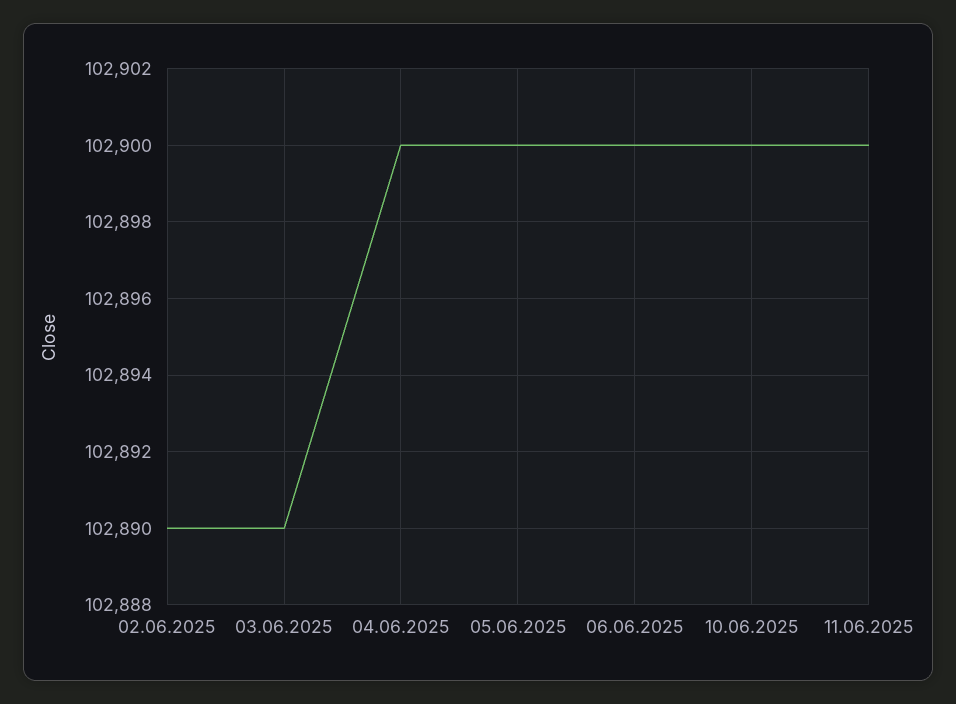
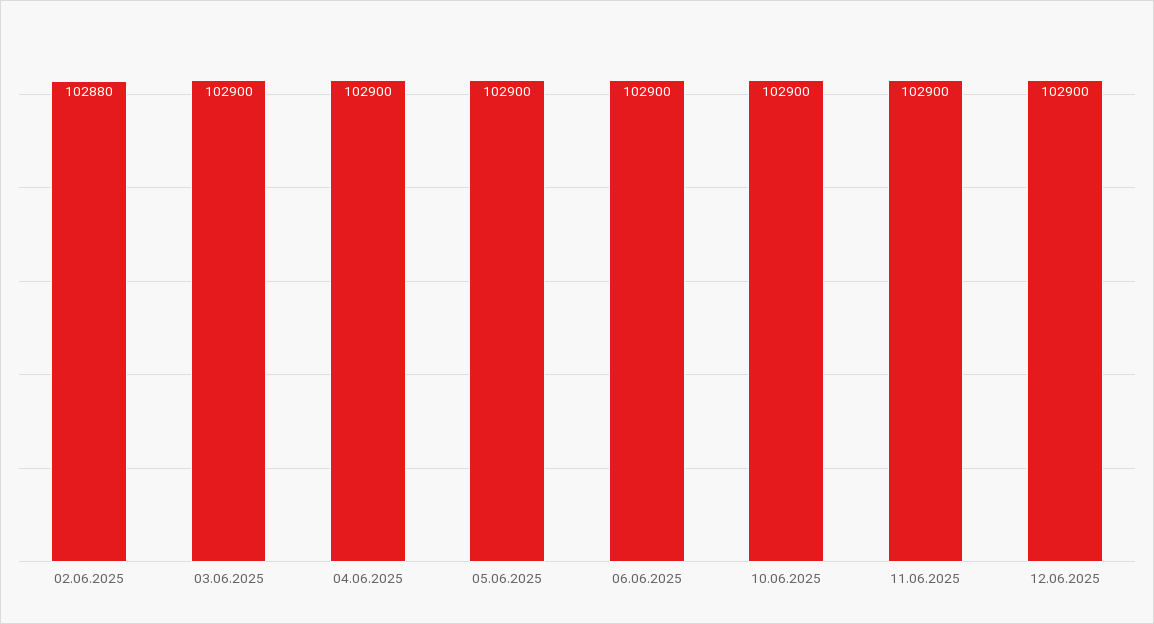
02.06.2025: 102890 -> 102880
03.06.2025: 102890 -> 102900
12.06.2025: none -> 102900

